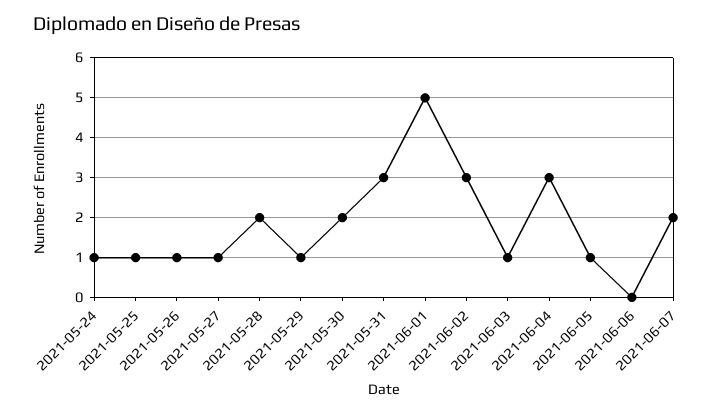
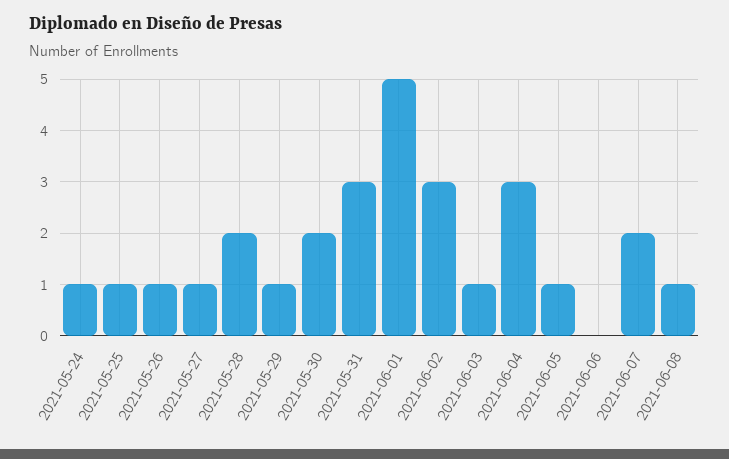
2021-06-08: none -> 1

